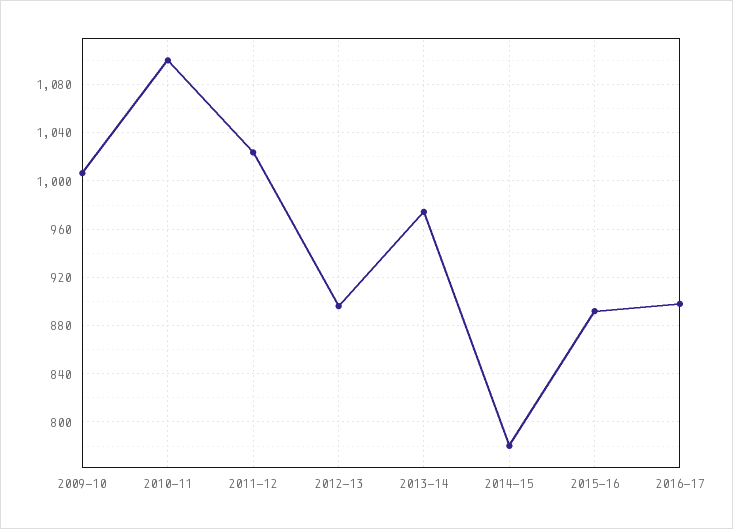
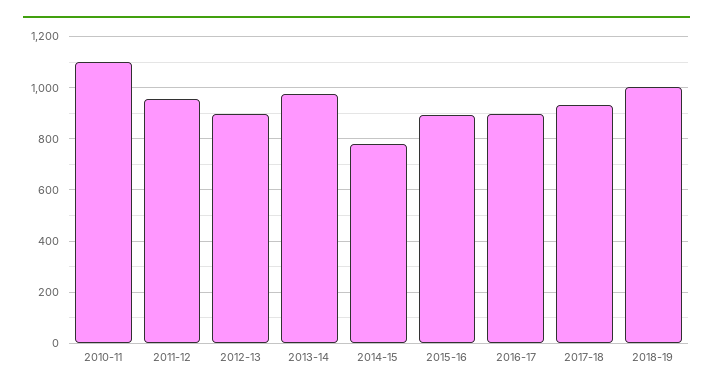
2009-10: 1005 -> none
2011-12: 1025 -> 950
2017-18: none -> 925
2018-19: none -> 1000

